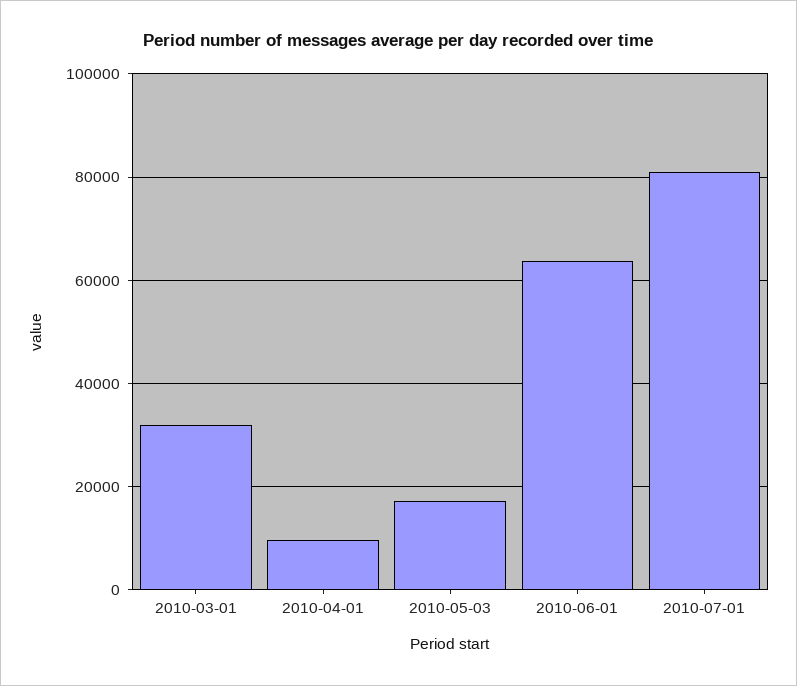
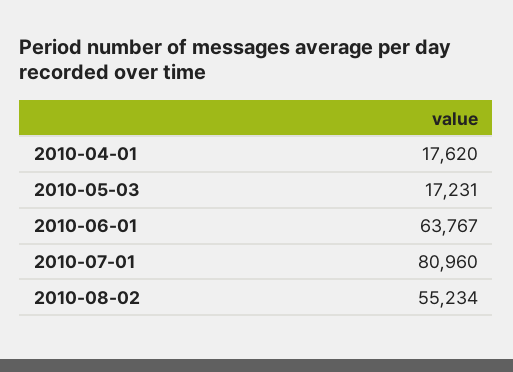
2010-03-01: 32000 -> none
2010-04-01: 10000 -> 17620
2010-08-02: none -> 55234

